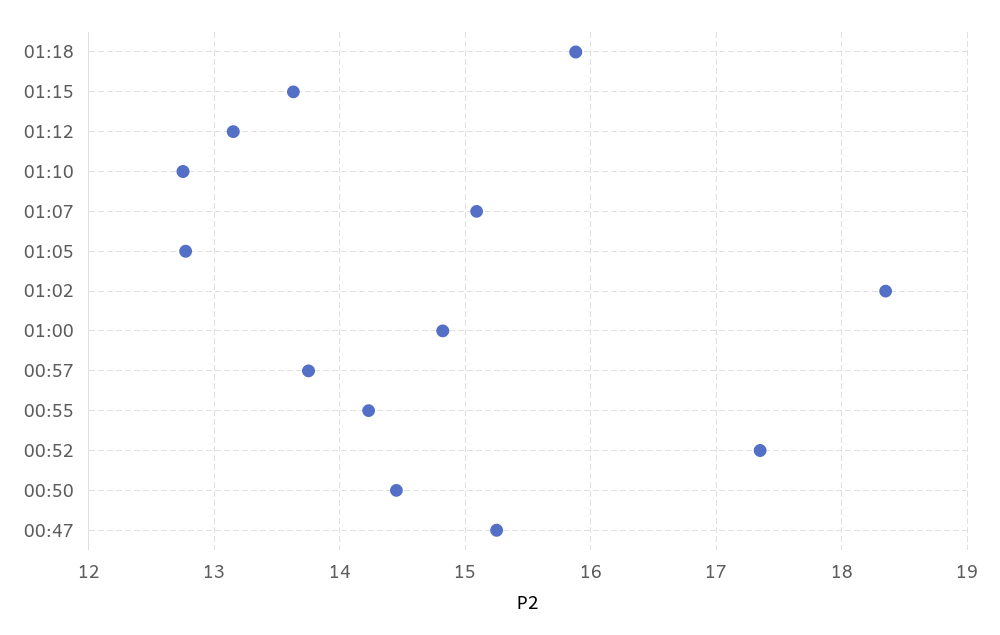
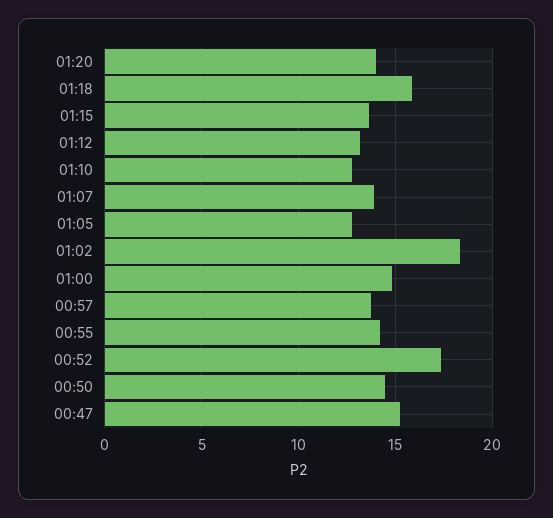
01:07: 15.1 -> 14
01:20: none -> 14

